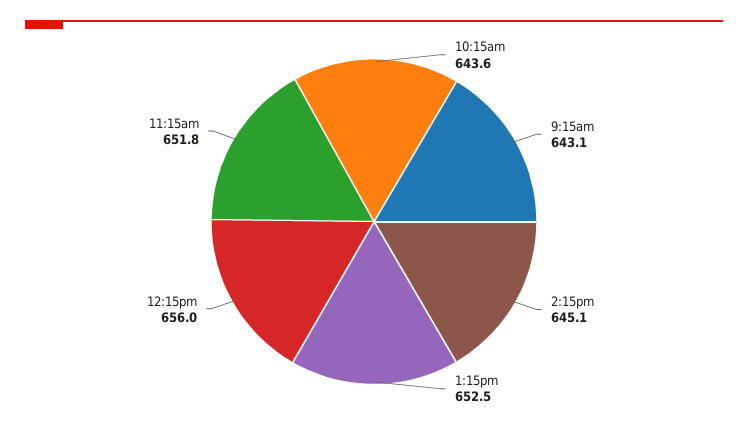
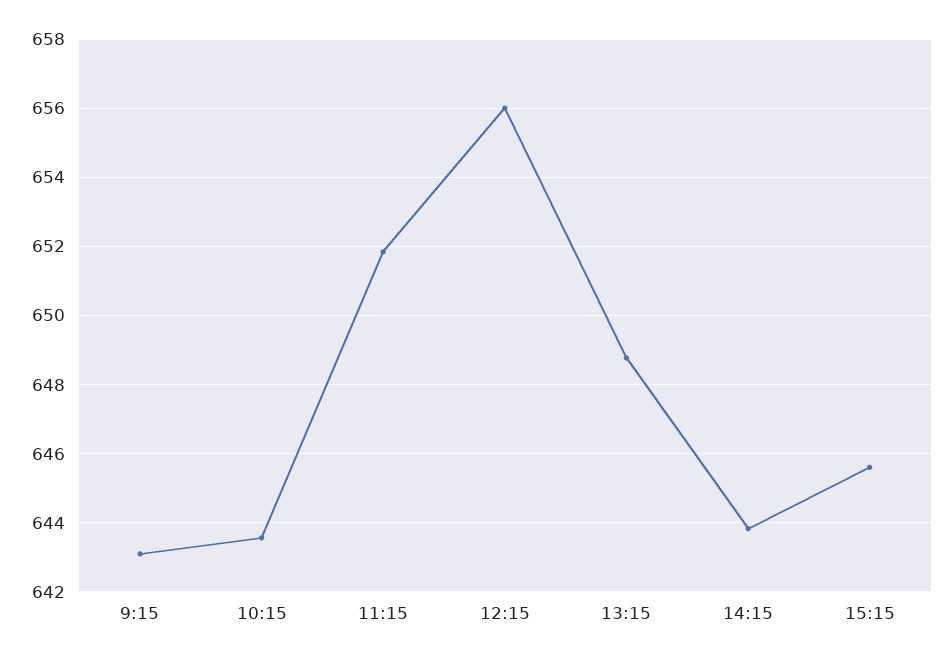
2:15pm: 645.1 -> 643.8
1:15pm: 652.5 -> 648.8
15:15: none -> 645.6

